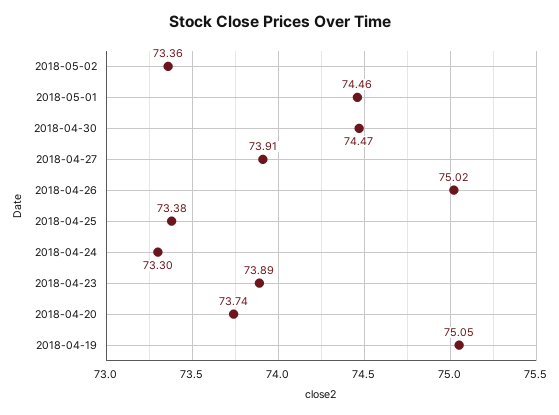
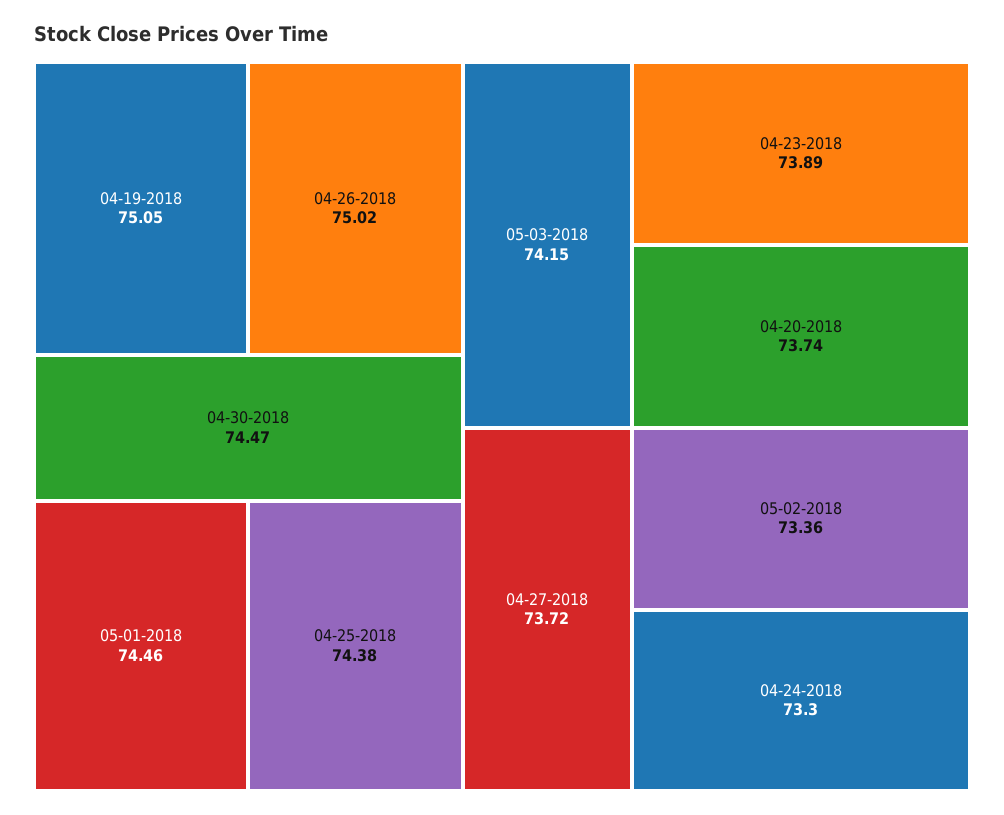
2018-04-27: 73.91 -> 73.72
2018-04-25: 73.38 -> 74.38
05-03-2018: none -> 74.15

